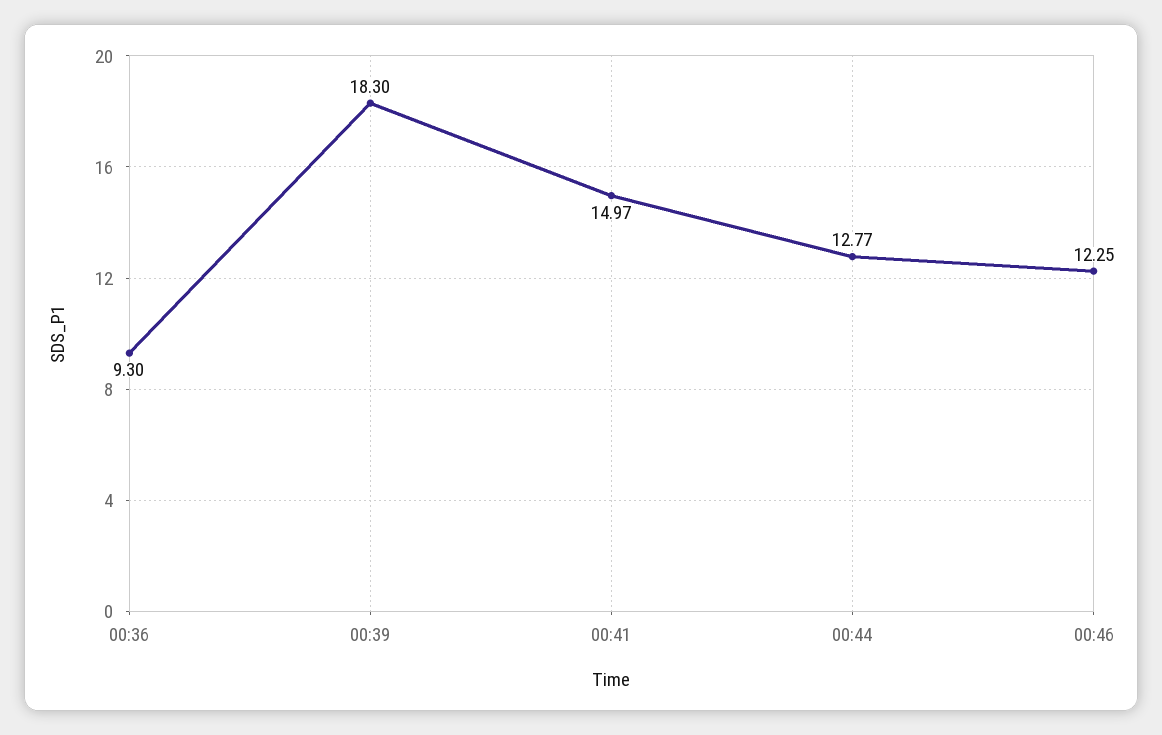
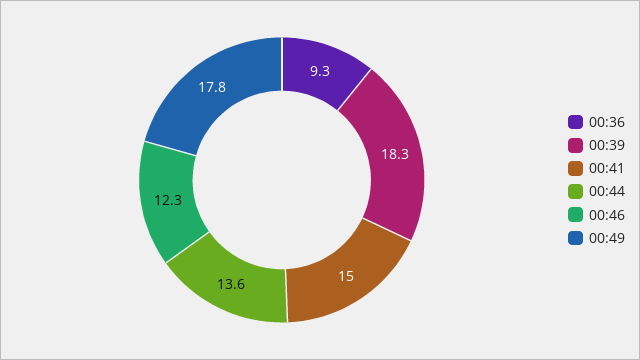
00:44: 12.77 -> 13.6
00:49: none -> 17.8

